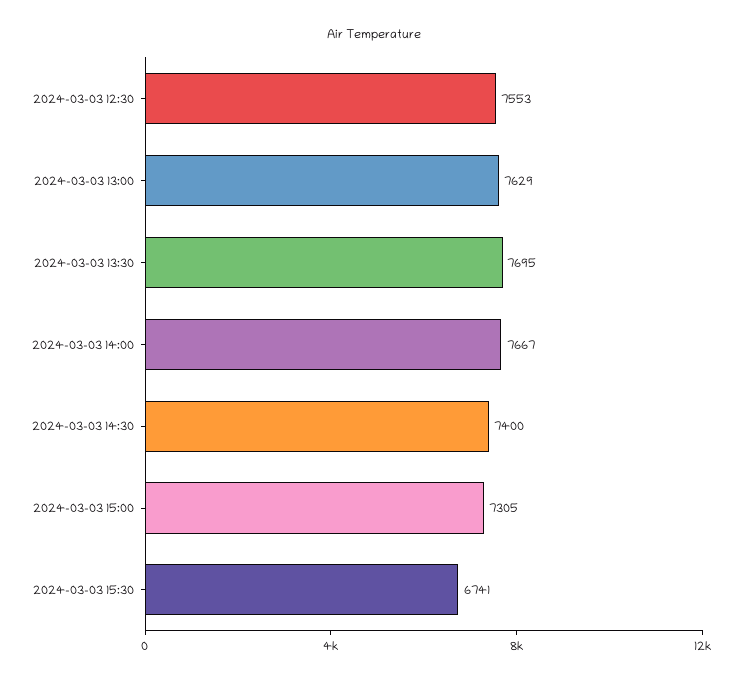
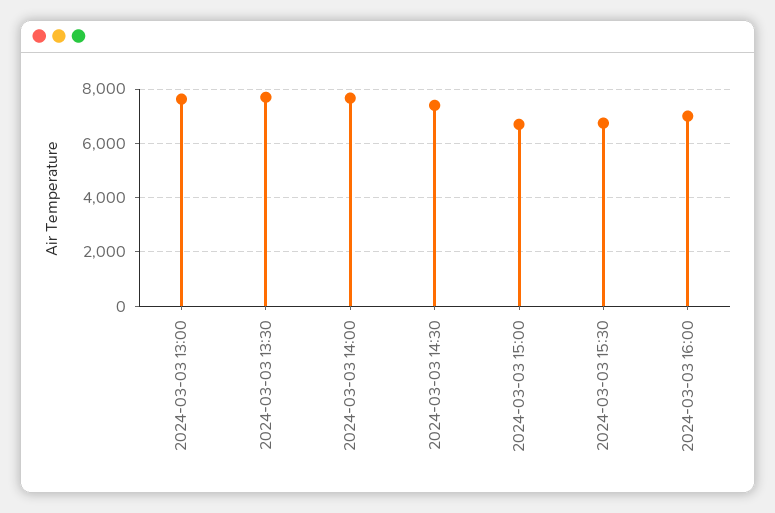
2024-03-03 12:30: 7553 -> none
2024-03-03 15:00: 7305 -> 6750
2024-03-03 16:00: none -> 7000

